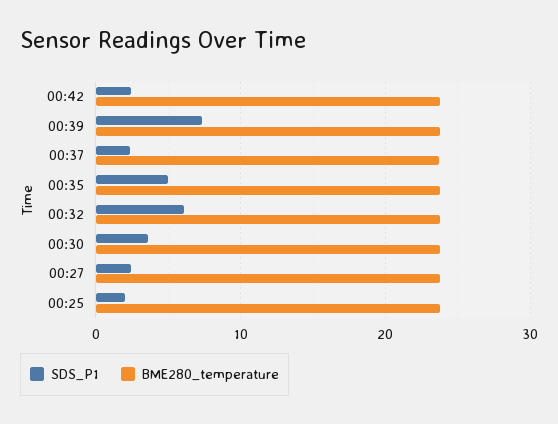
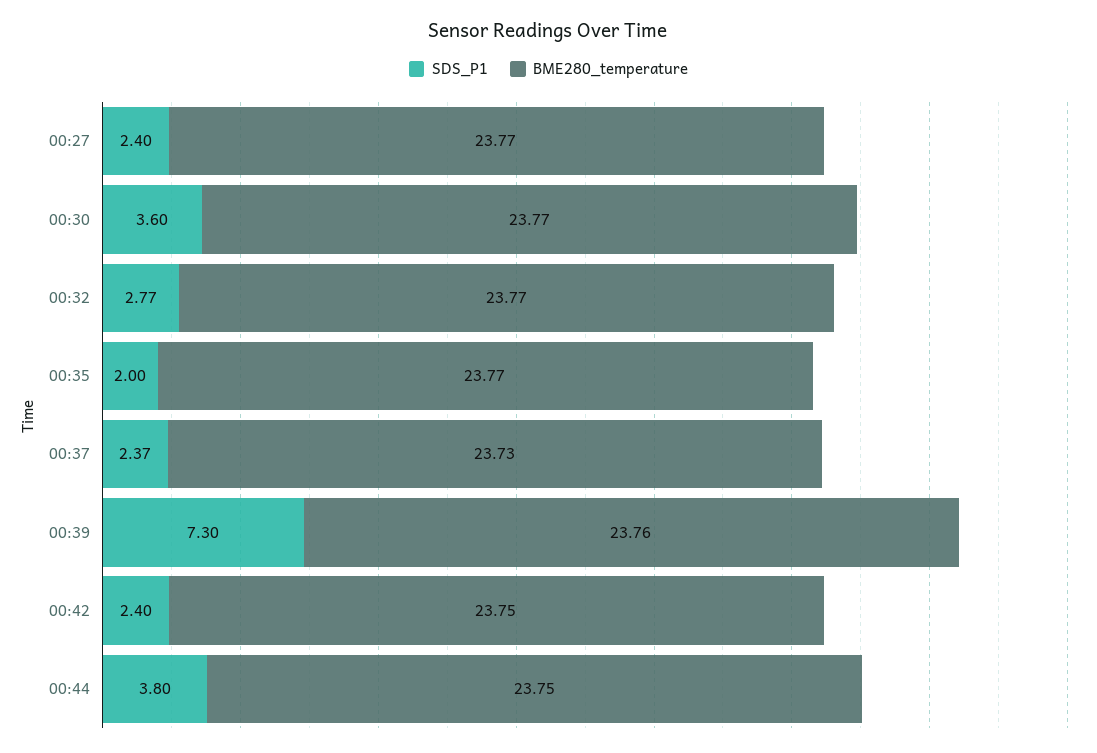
SDS_P1, 00:35: 5 -> 2
SDS_P1, 00:32: 6 -> 2.77
SDS_P1, 00:25: 2 -> none
BME280_temperature, 00:25: 24 -> none
SDS_P1, 00:44: none -> 3.8
BME280_temperature, 00:44: none -> 23.75

